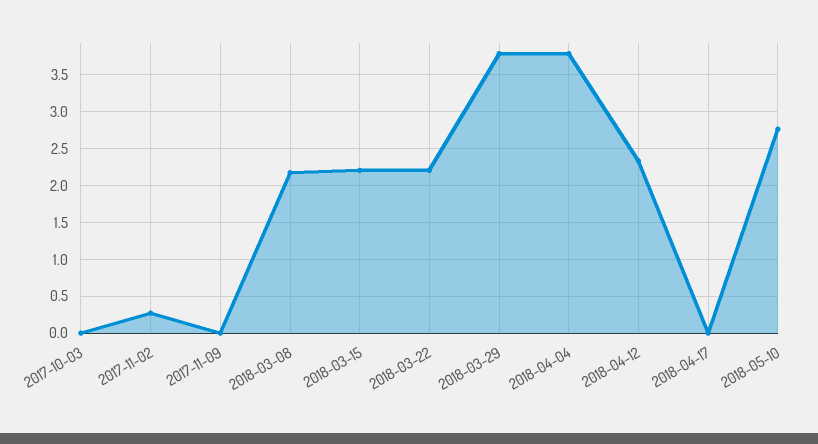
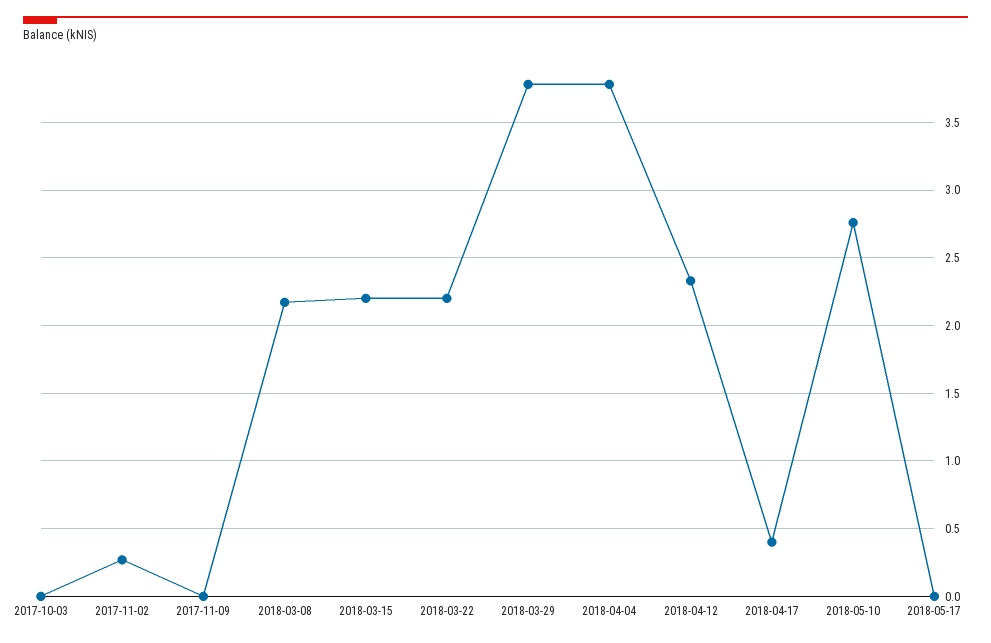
2018-04-17: 0 -> 0.4
2018-05-17: none -> 0

